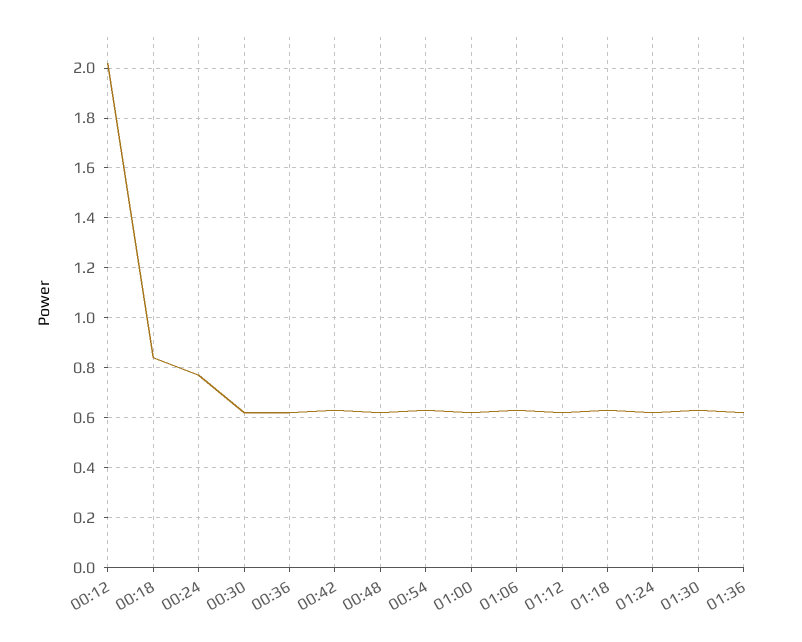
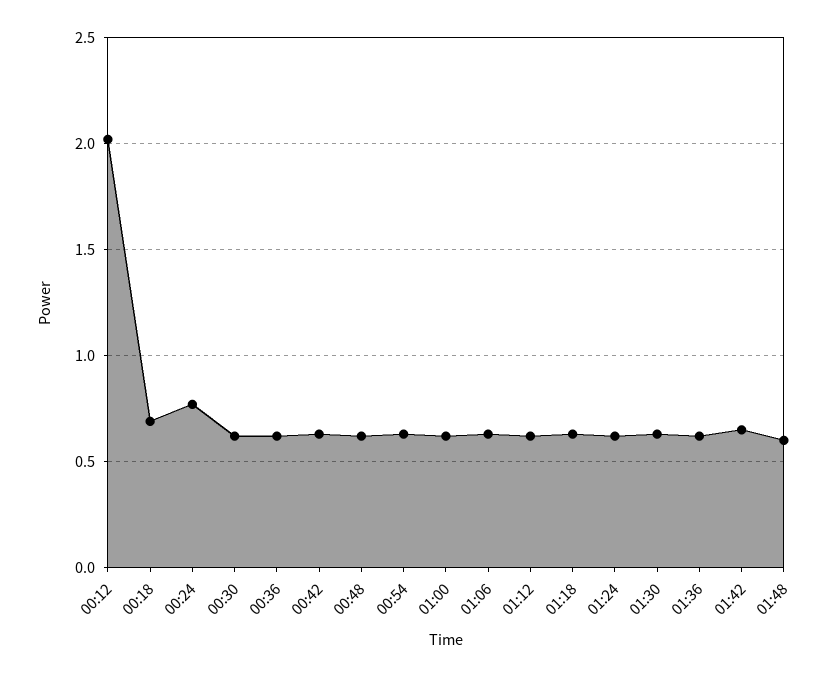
00:18: 0.85 -> 0.7
01:42: none -> 0.65
01:48: none -> 0.6

